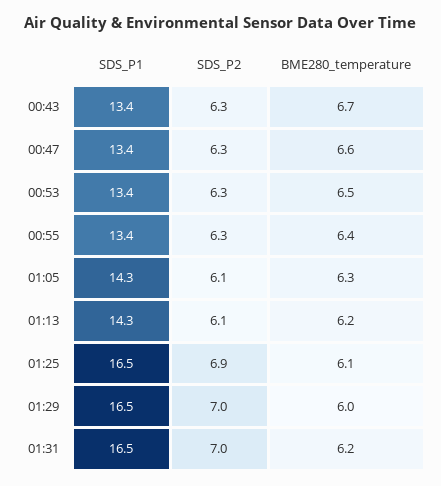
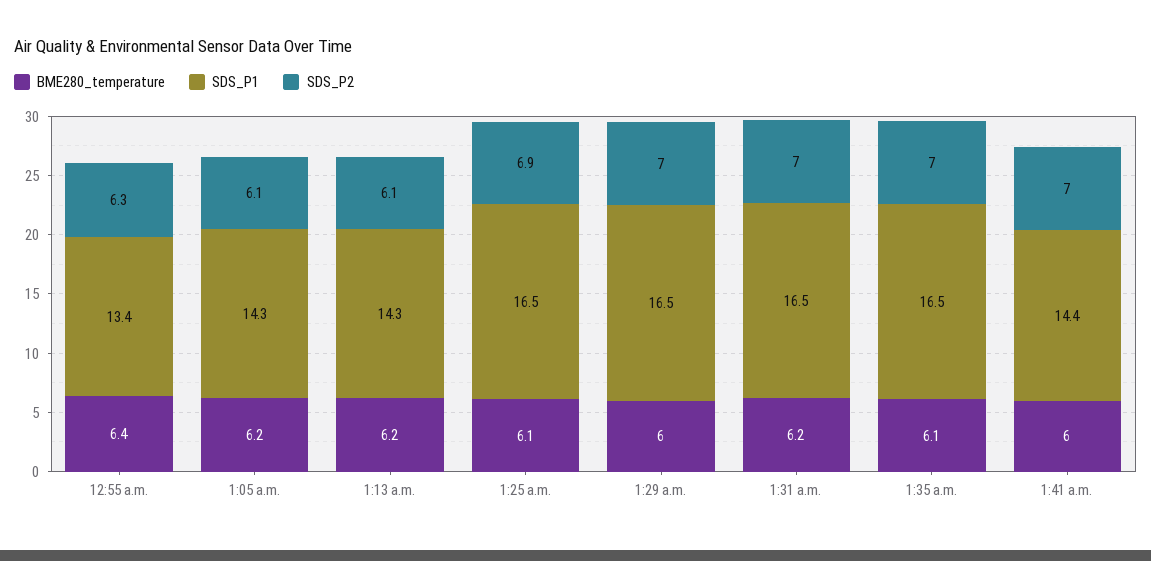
SDS_P1, 00:43: 13.4 -> none
SDS_P2, 00:43: 6.3 -> none
BME280_temperature, 00:43: 6.7 -> none
SDS_P1, 00:47: 13.4 -> none
SDS_P2, 00:47: 6.3 -> none
BME280_temperature, 00:47: 6.6 -> none
SDS_P1, 00:53: 13.4 -> none
SDS_P2, 00:53: 6.3 -> none
BME280_temperature, 00:53: 6.5 -> none
BME280_temperature, 01:05: 6.3 -> 6.2
BME280_temperature, 1:35 a.m.: none -> 6.1
SDS_P1, 1:35 a.m.: none -> 16.5
SDS_P2, 1:35 a.m.: none -> 7
BME280_temperature, 1:41 a.m.: none -> 6
SDS_P1, 1:41 a.m.: none -> 14.4
SDS_P2, 1:41 a.m.: none -> 7

